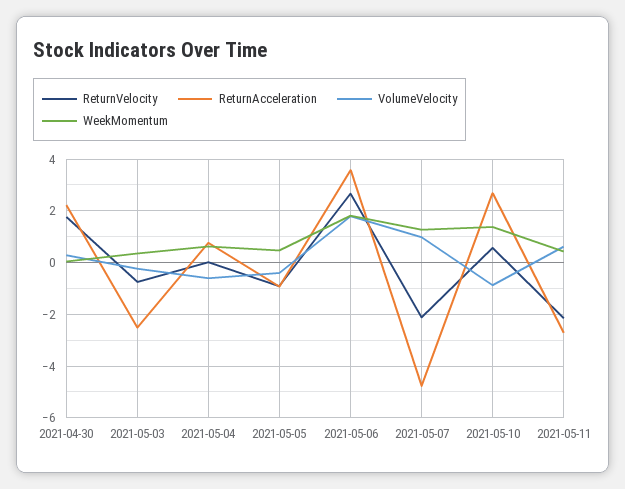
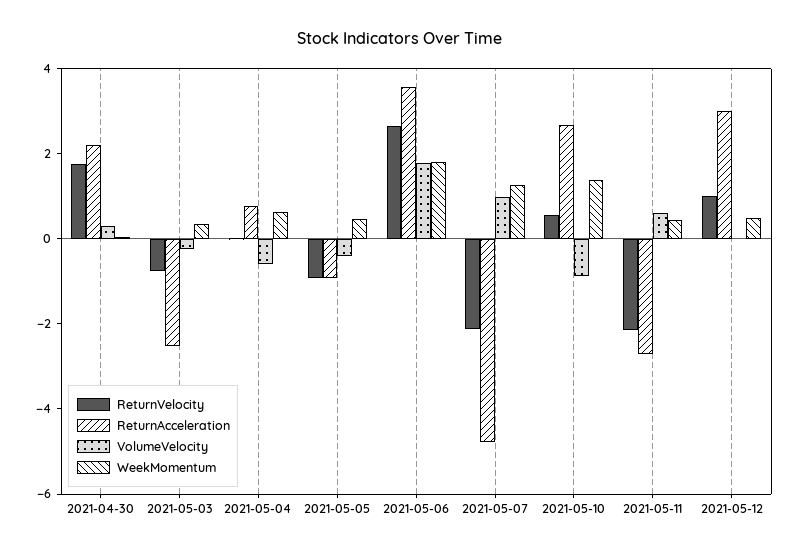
ReturnVelocity, 2021-05-12: none -> 1
ReturnAcceleration, 2021-05-12: none -> 3
VolumeVelocity, 2021-05-12: none -> 0
WeekMomentum, 2021-05-12: none -> 0.5

